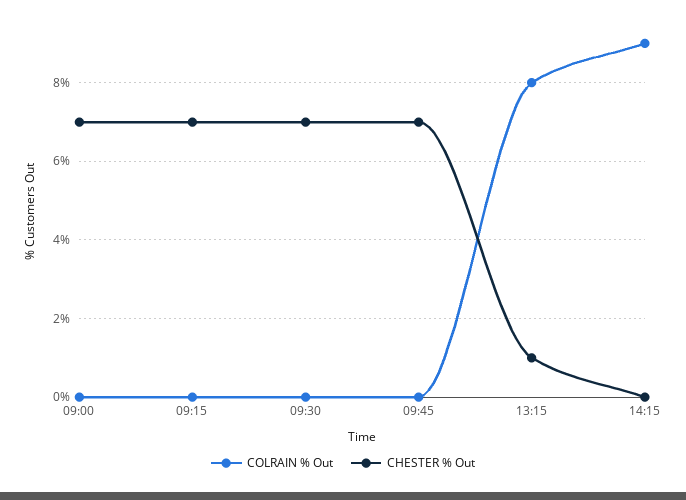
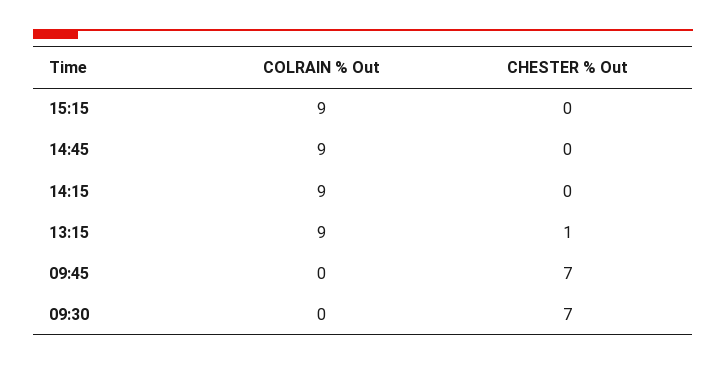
COLRAIN % Out, 09:00: 0 -> none
CHESTER % Out, 09:00: 7 -> none
COLRAIN % Out, 09:15: 0 -> none
CHESTER % Out, 09:15: 7 -> none
COLRAIN % Out, 13:15: 8 -> 9
COLRAIN % Out, 15:15: none -> 9
CHESTER % Out, 15:15: none -> 0
COLRAIN % Out, 14:45: none -> 9
CHESTER % Out, 14:45: none -> 0

